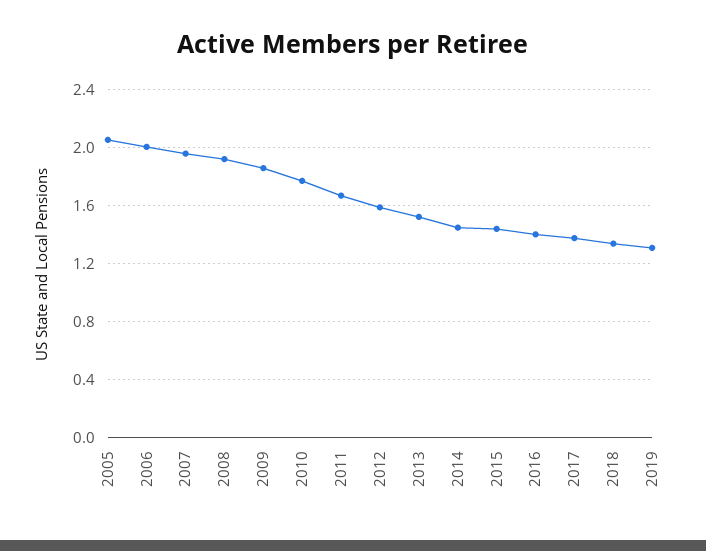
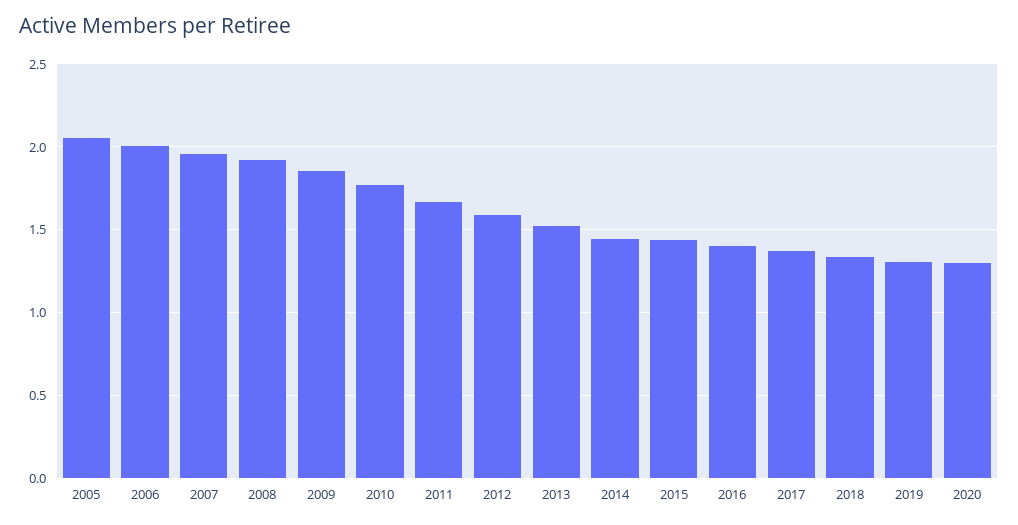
2020: none -> 1.3

